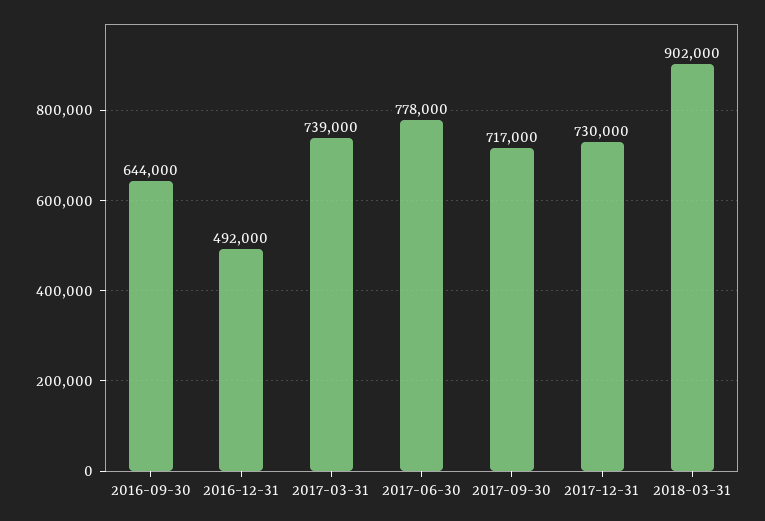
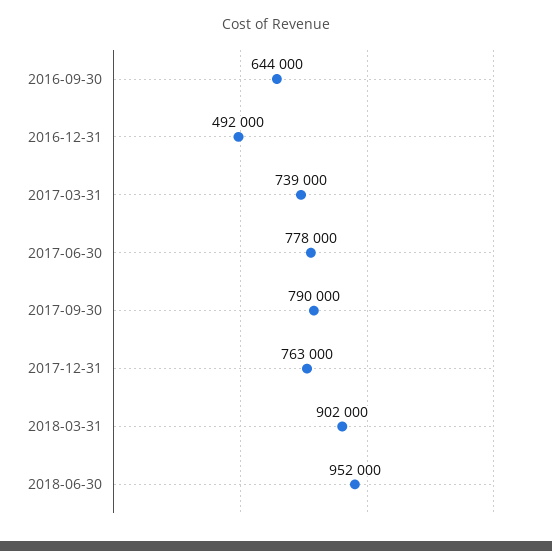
2017-09-30: 717000 -> 790000
2017-12-31: 730000 -> 763000
2018-06-30: none -> 952000

